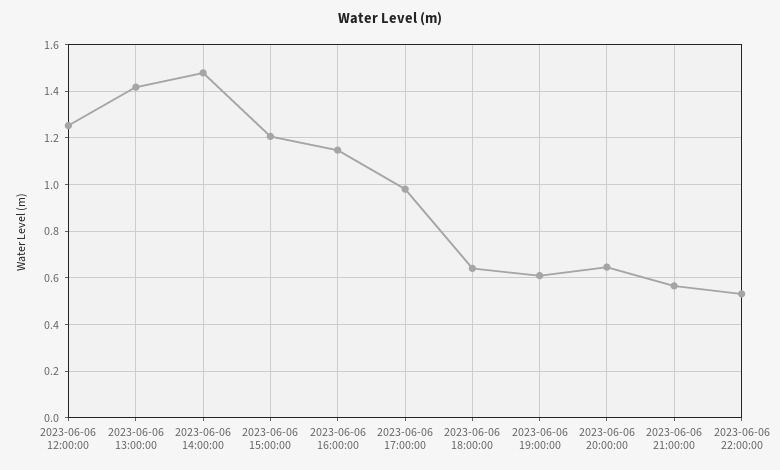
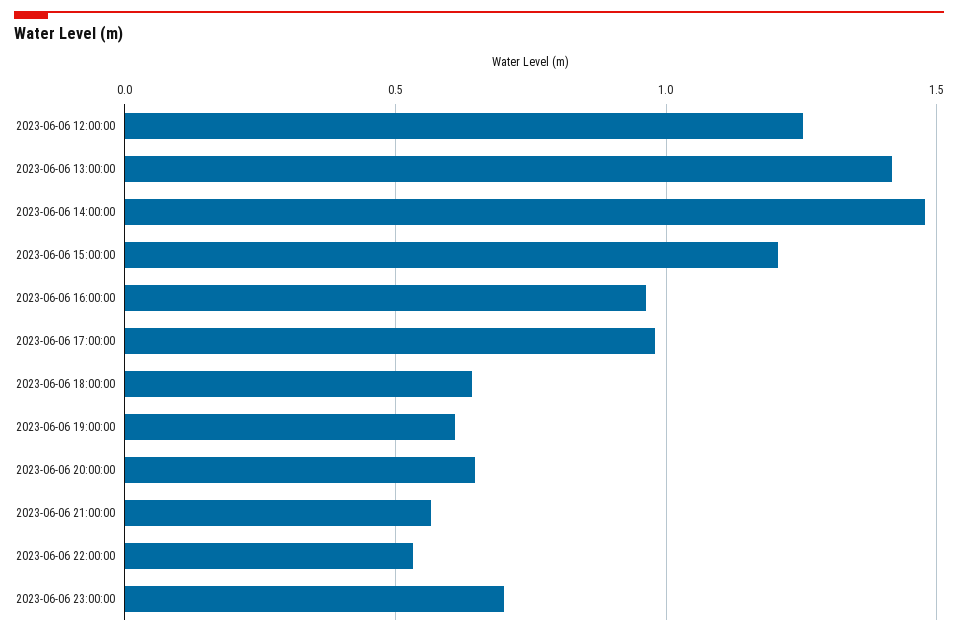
2023-06-06 16:00:00: 1.15 -> 0.95
2023-06-06 23:00:00: none -> 0.7

